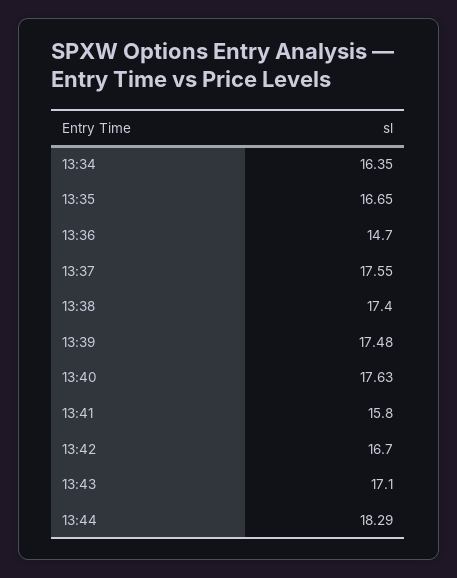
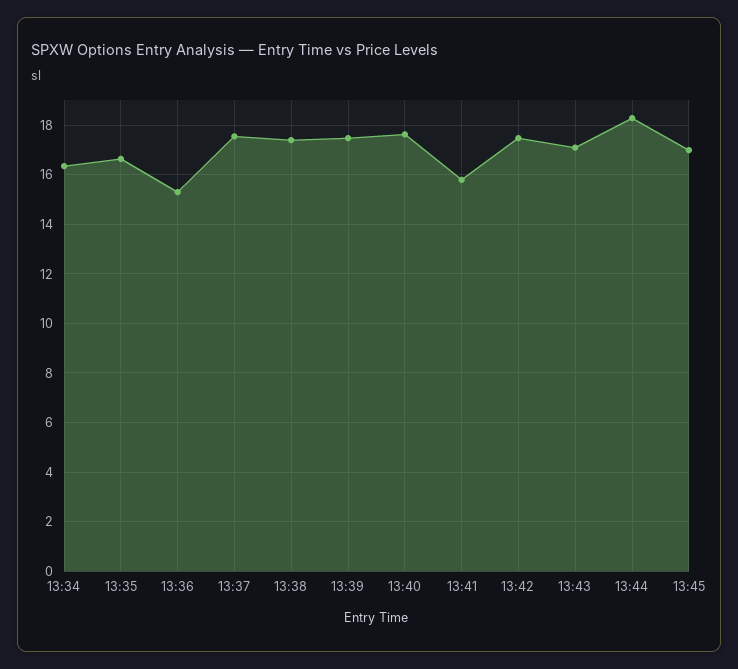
13:36: 14.7 -> 15.25
13:42: 16.7 -> 17.5
13:45: none -> 17

